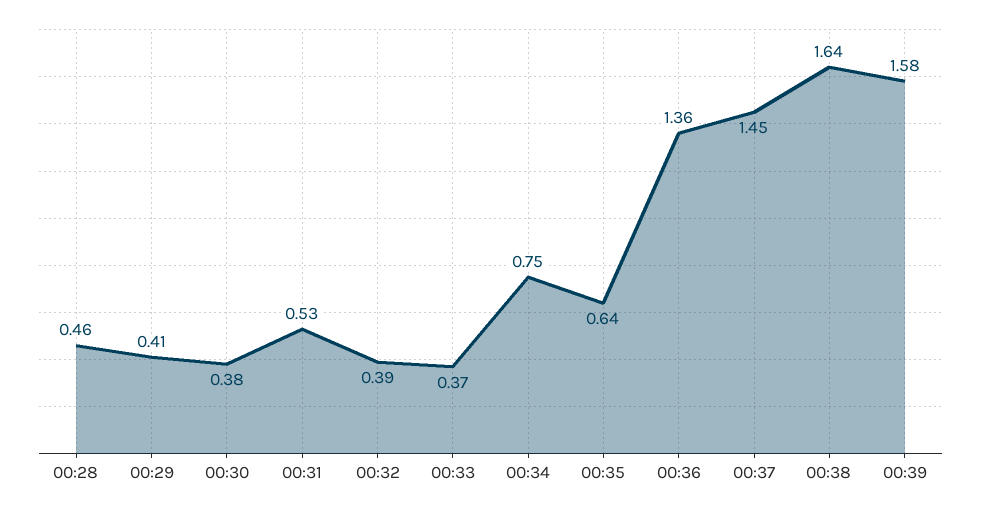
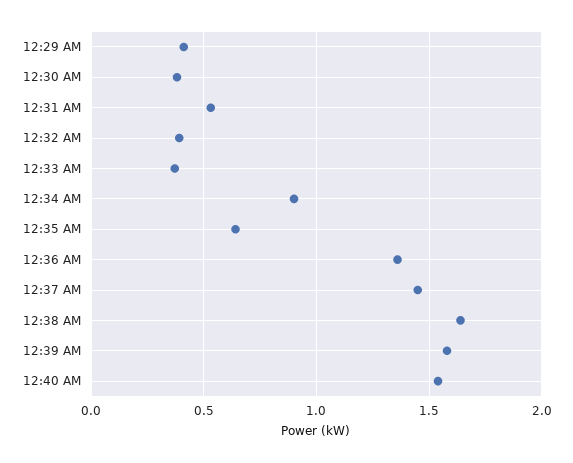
00:28: 0.46 -> none
00:34: 0.75 -> 0.9
12:40 AM: none -> 1.55

